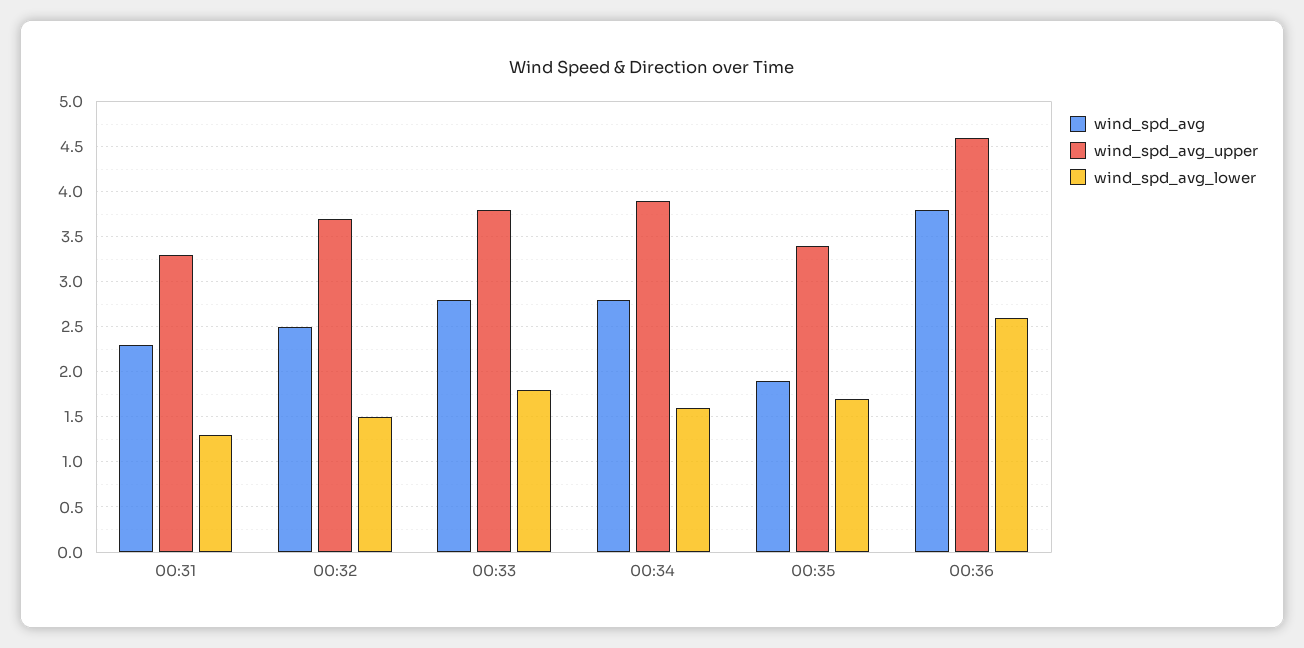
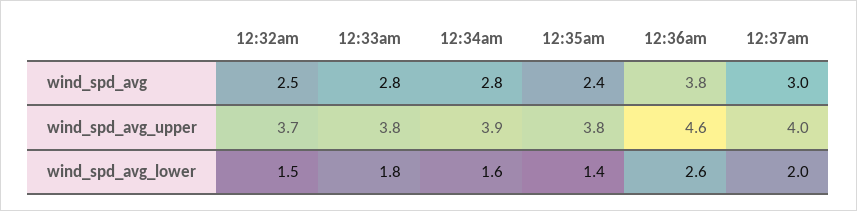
wind_spd_avg, 00:31: 2.3 -> none
wind_spd_avg_upper, 00:31: 3.3 -> none
wind_spd_avg_lower, 00:31: 1.3 -> none
wind_spd_avg, 00:35: 1.9 -> 2.4
wind_spd_avg_upper, 00:35: 3.4 -> 3.8
wind_spd_avg_lower, 00:35: 1.7 -> 1.4
wind_spd_avg, 12:37am: none -> 3
wind_spd_avg_upper, 12:37am: none -> 4
wind_spd_avg_lower, 12:37am: none -> 2

